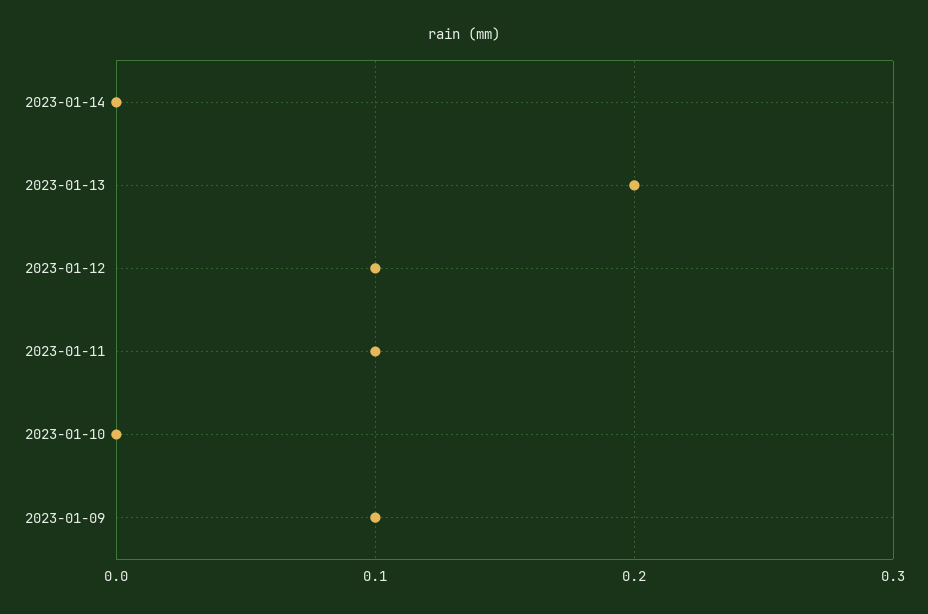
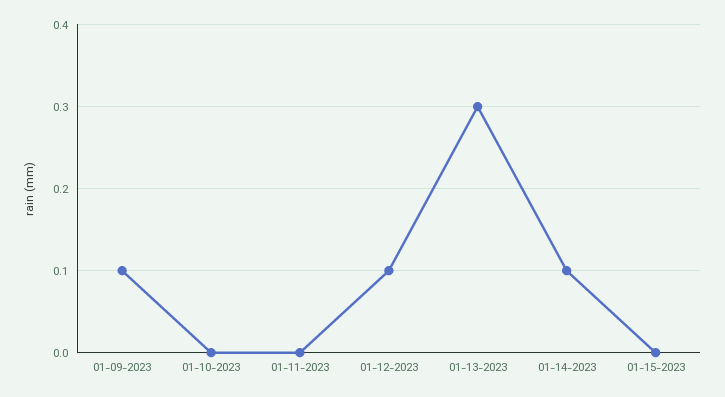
2023-01-14: 0 -> 0.1
2023-01-13: 0.2 -> 0.3
2023-01-11: 0.1 -> 0
01-15-2023: none -> 0

